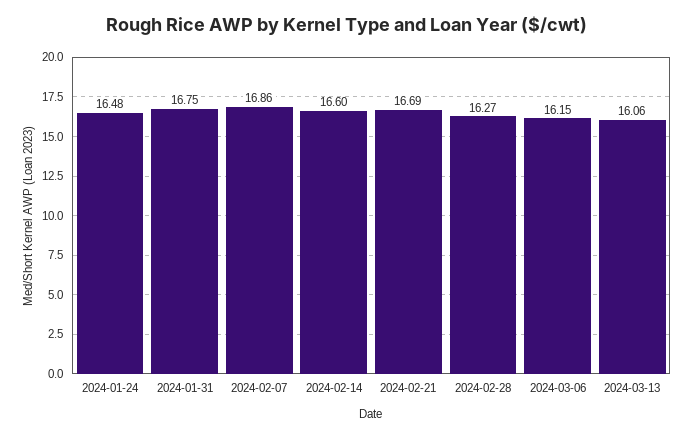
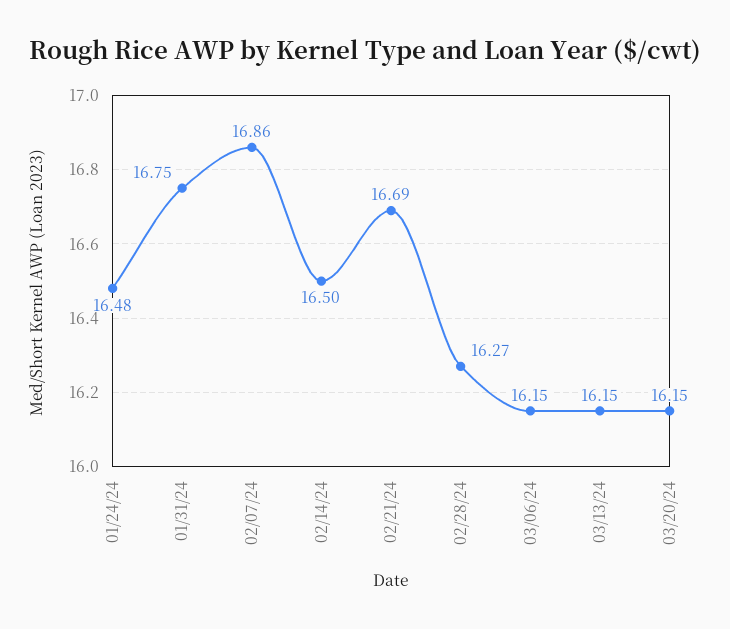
2024-02-14: 16.6 -> 16.5
2024-03-13: 16.06 -> 16.15
03/20/24: none -> 16.15

